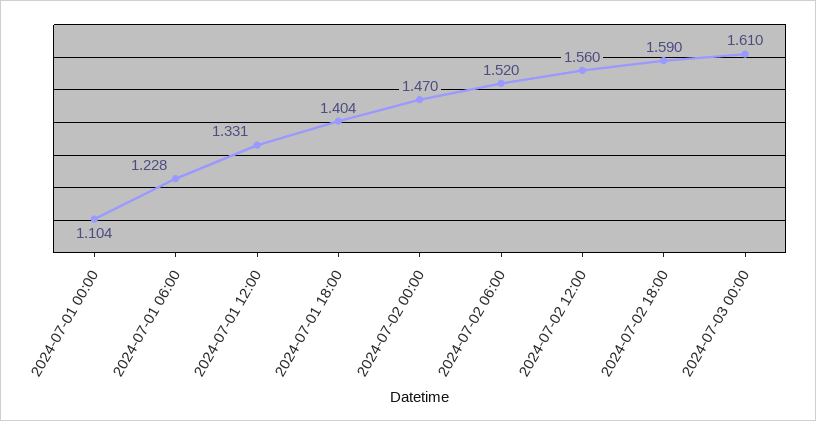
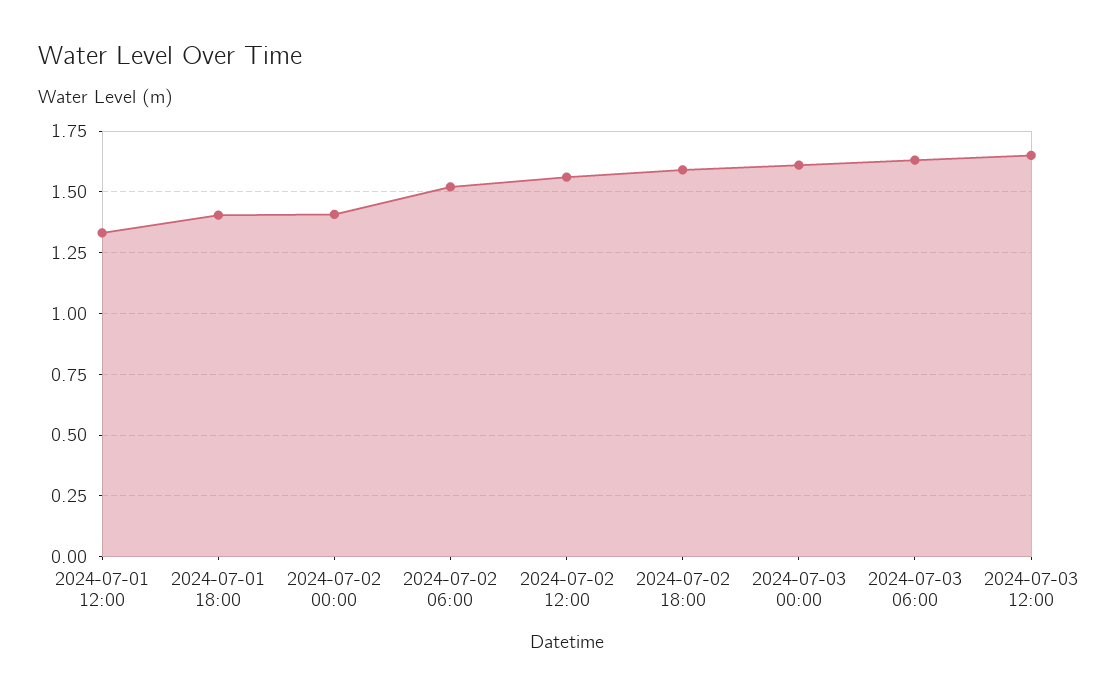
2024-07-01 00:00: 1.104 -> none
2024-07-01 06:00: 1.228 -> none
2024-07-02 00:00: 1.47 -> 1.4
2024-07-03 06:00: none -> 1.625
2024-07-03 12:00: none -> 1.65

